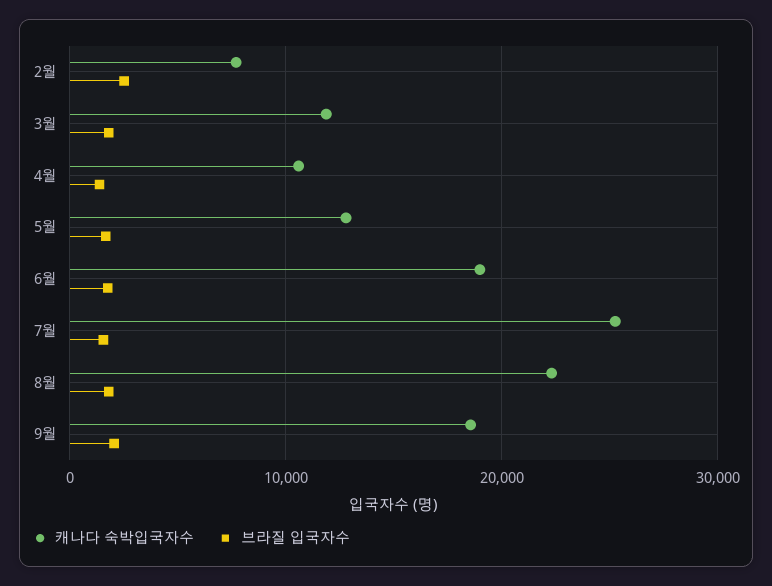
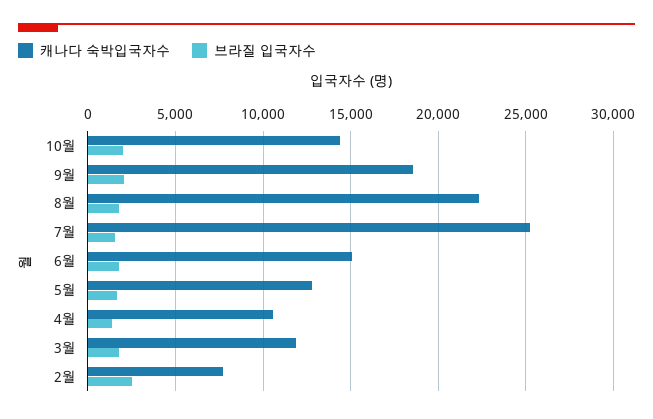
캐나다 숙박입국자수, 6월: 19000 -> 15000
캐나다 숙박입국자수, 10월: none -> 14500
브라질 입국자수, 10월: none -> 2000

